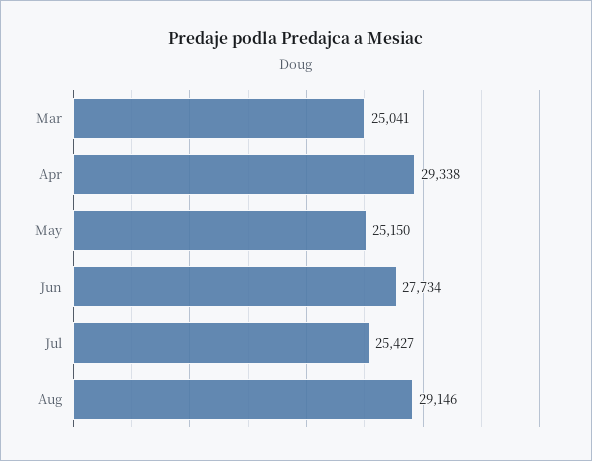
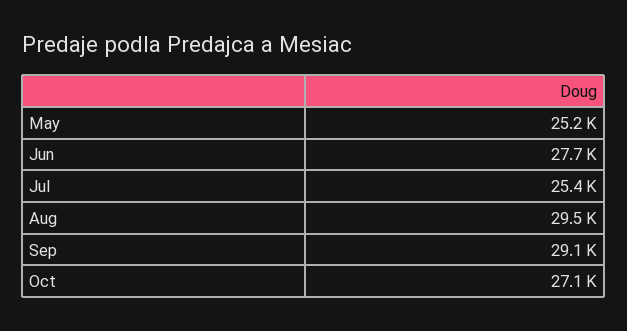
Mar: 25041 -> none
Apr: 29338 -> none
Aug: 29146 -> 29500
Sep: none -> 29100
Oct: none -> 27100

